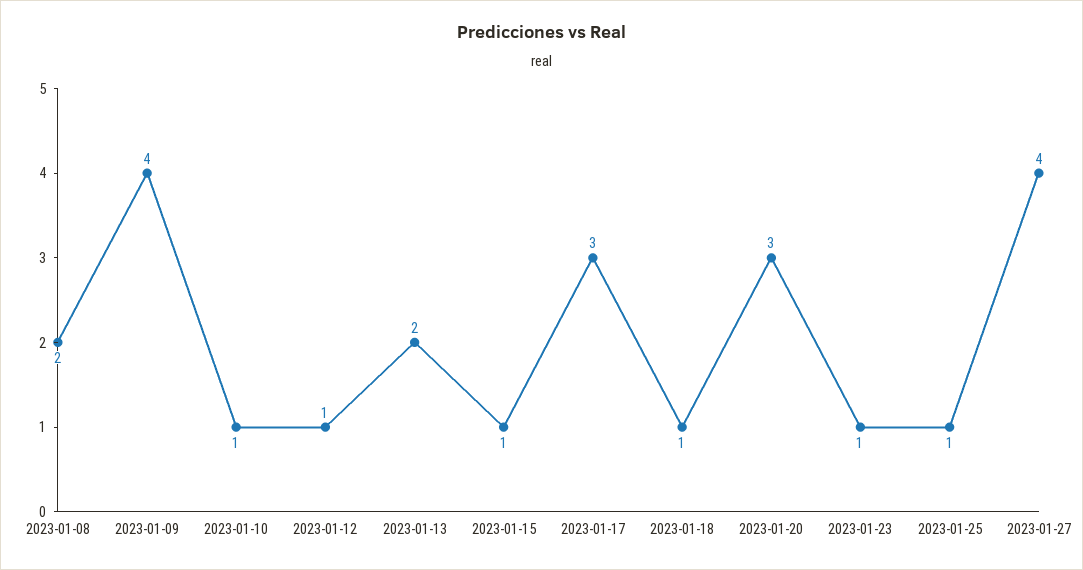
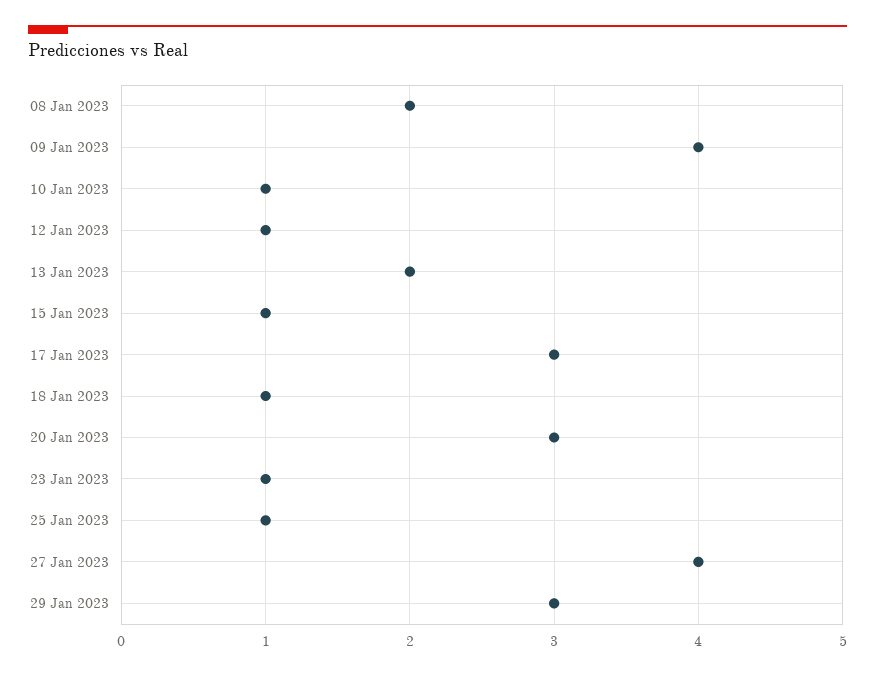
29 Jan 2023: none -> 3

